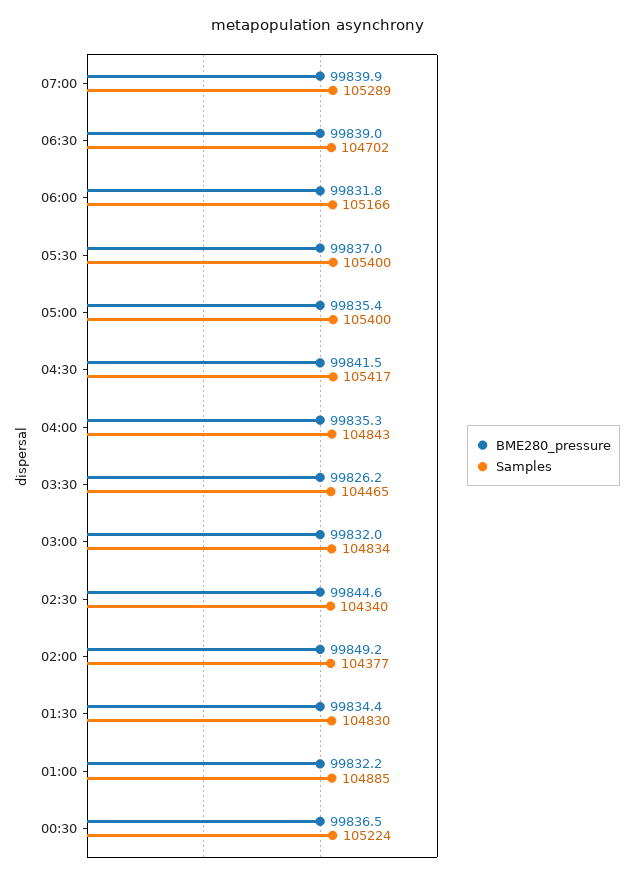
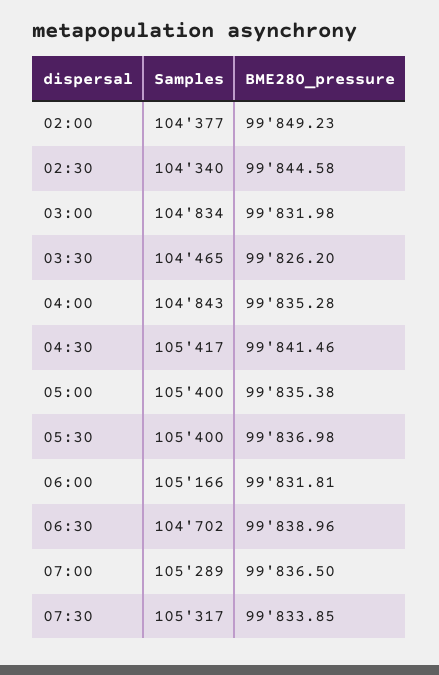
BME280_pressure, 07:00: 99839.9 -> 99836.5
BME280_pressure, 01:30: 99834.4 -> none
Samples, 01:30: 104830 -> none
BME280_pressure, 01:00: 99832.2 -> none
Samples, 01:00: 104885 -> none
BME280_pressure, 00:30: 99836.5 -> none
Samples, 00:30: 105224 -> none
Samples, 07:30: none -> 105317
BME280_pressure, 07:30: none -> 99833.85

